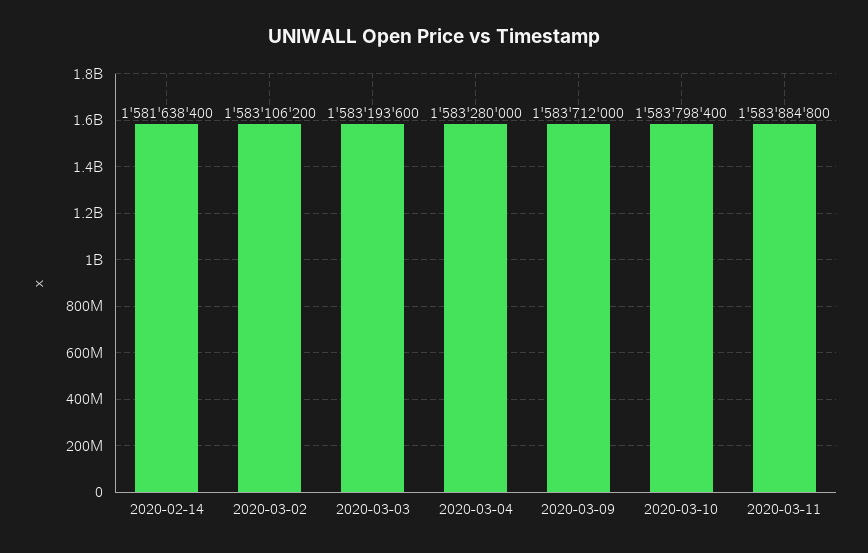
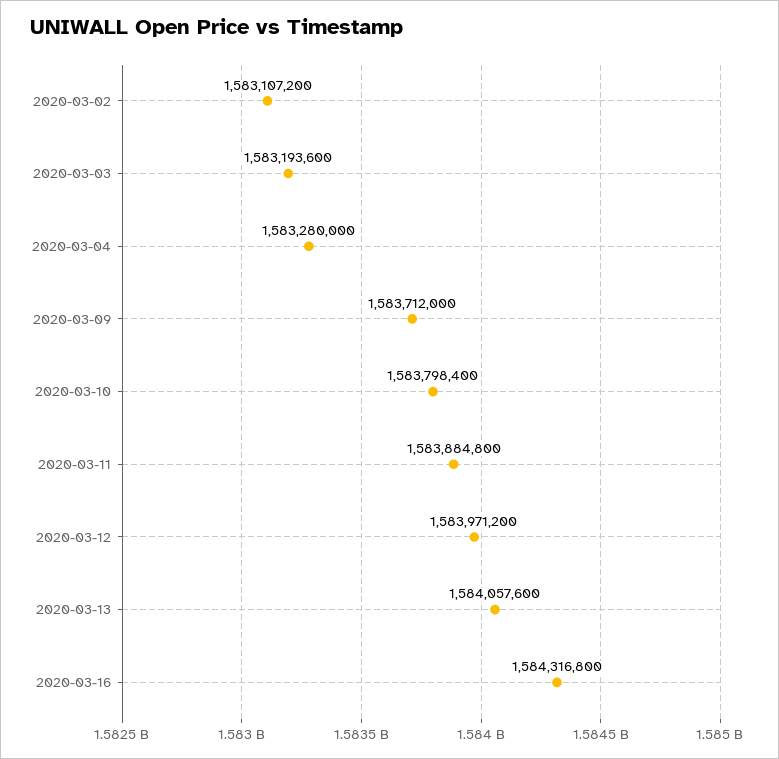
2020-02-14: 1581638400 -> none
2020-03-02: 1583106200 -> 1583107200
2020-03-12: none -> 1583971200
2020-03-13: none -> 1584057600
2020-03-16: none -> 1584316800

